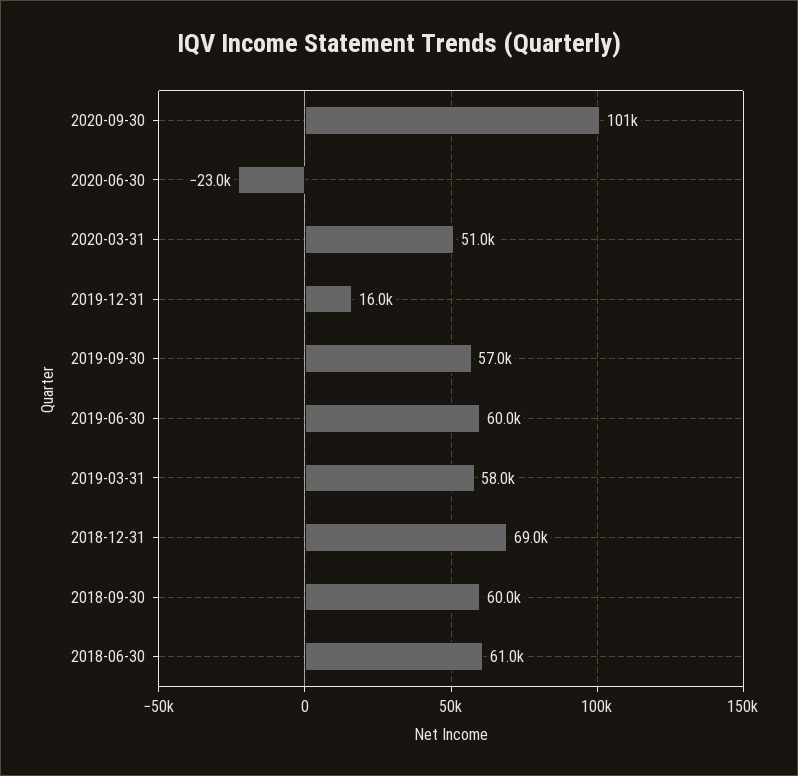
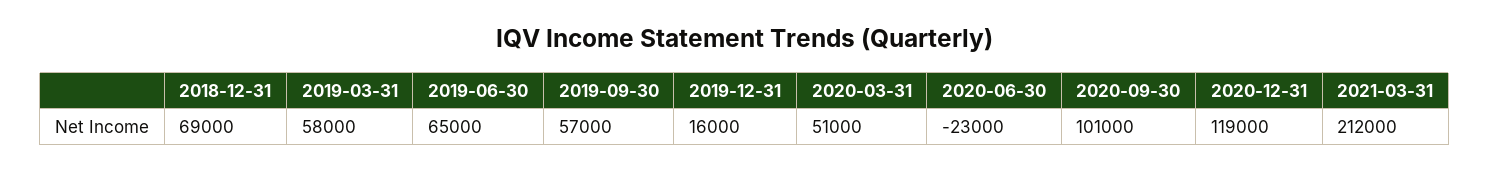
2019-06-30: 60000 -> 65000
2018-09-30: 60000 -> none
2018-06-30: 61000 -> none
2020-12-31: none -> 119000
2021-03-31: none -> 212000

